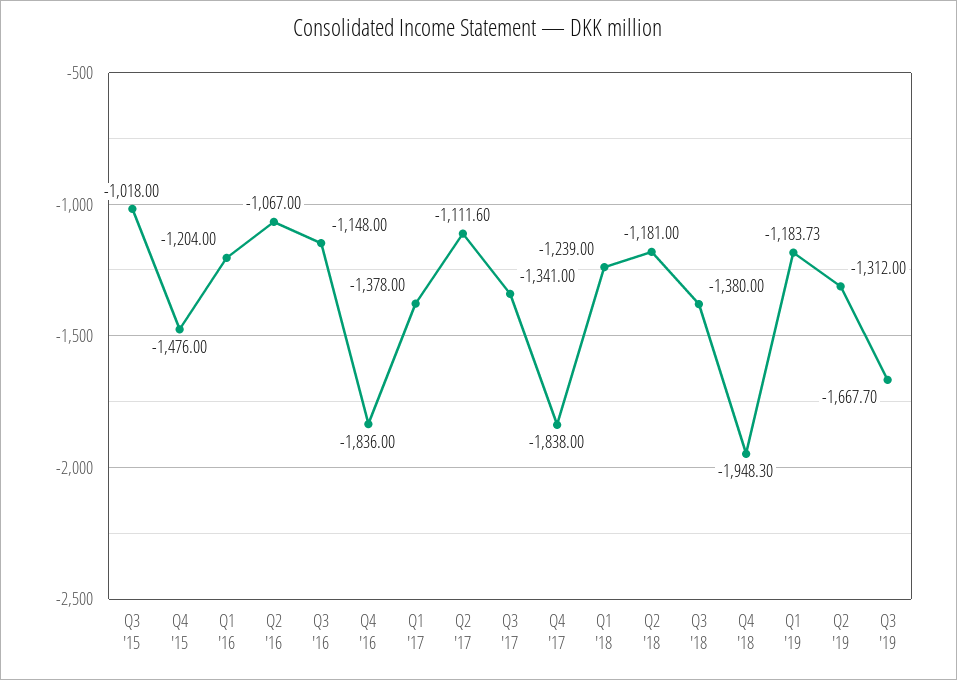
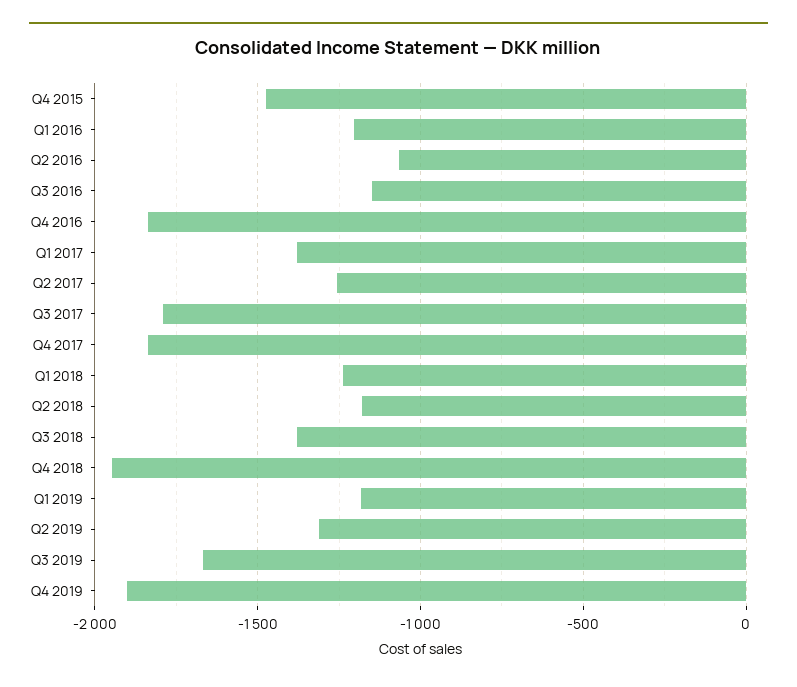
Q3 '15: -1018 -> none
Q2 '17: -1111.6 -> -1250
Q3 '17: -1341 -> -1800
Q4 2019: none -> -1900

